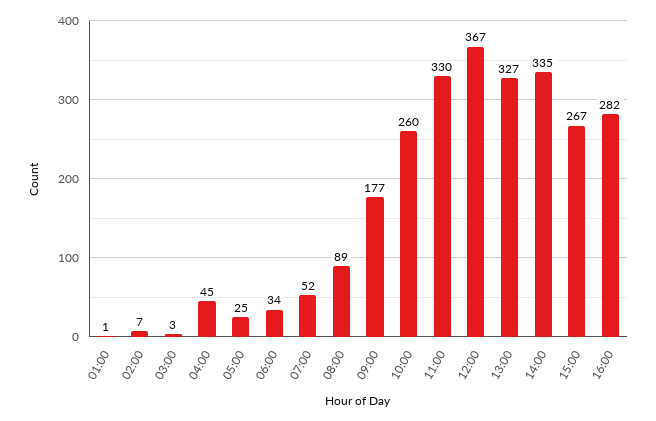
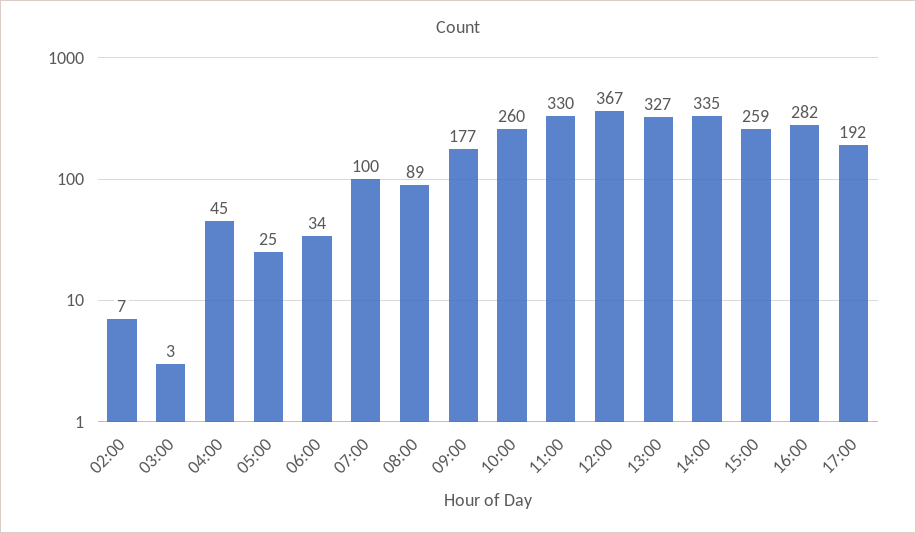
01:00: 1 -> none
07:00: 52 -> 100
15:00: 267 -> 259
17:00: none -> 192

